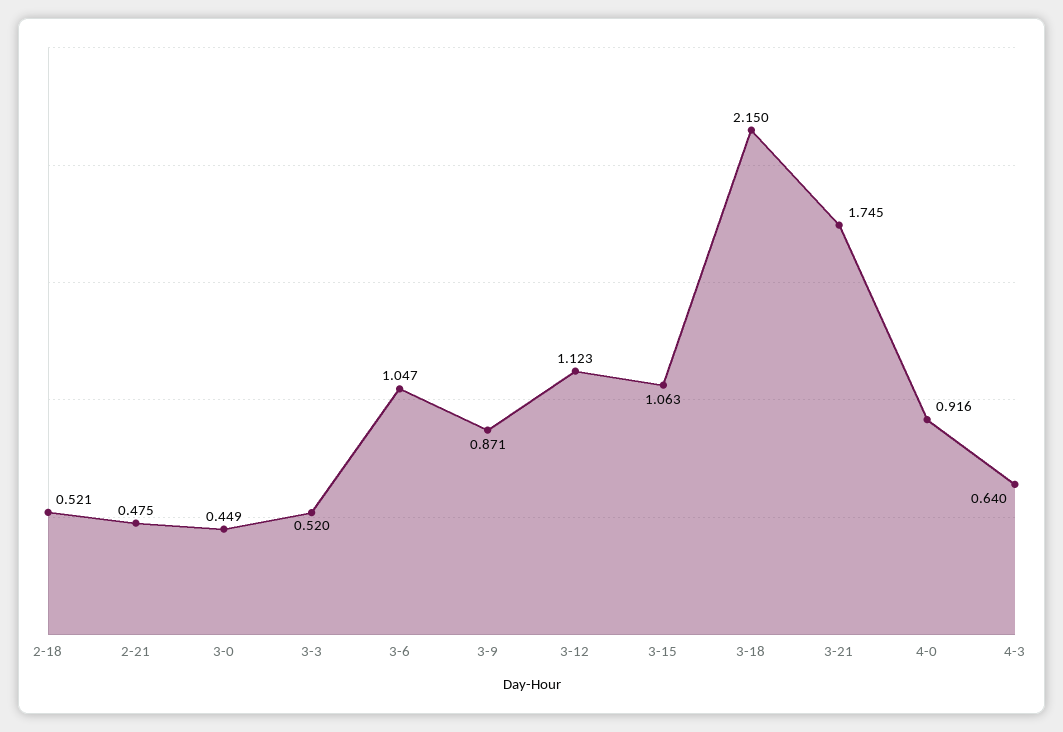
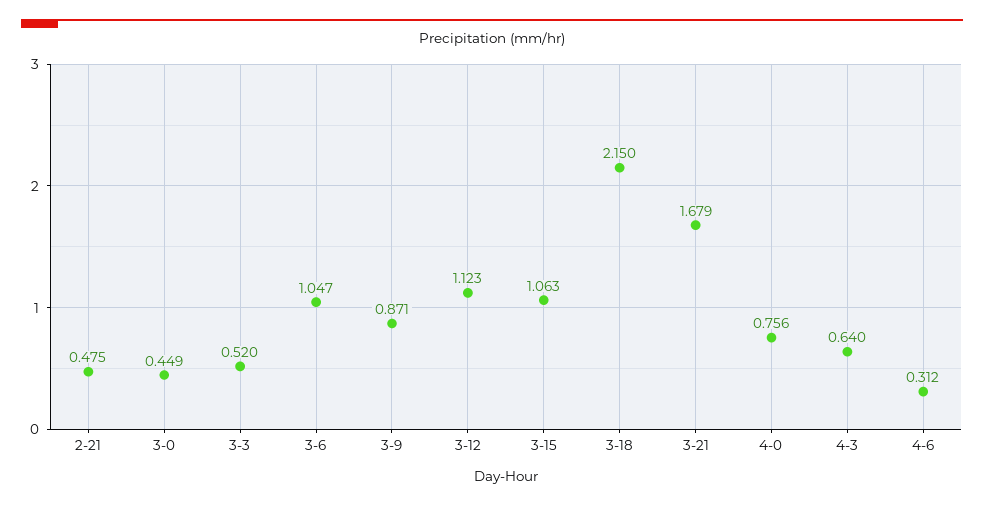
2-18: 0.521 -> none
3-21: 1.745 -> 1.679
4-0: 0.916 -> 0.756
4-6: none -> 0.312

